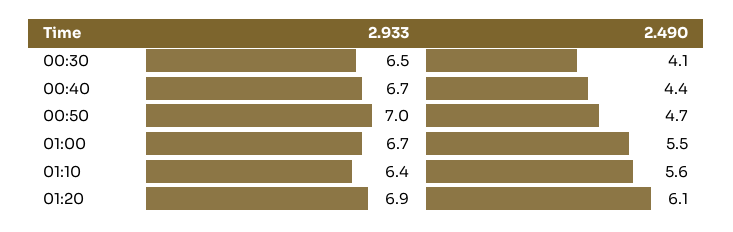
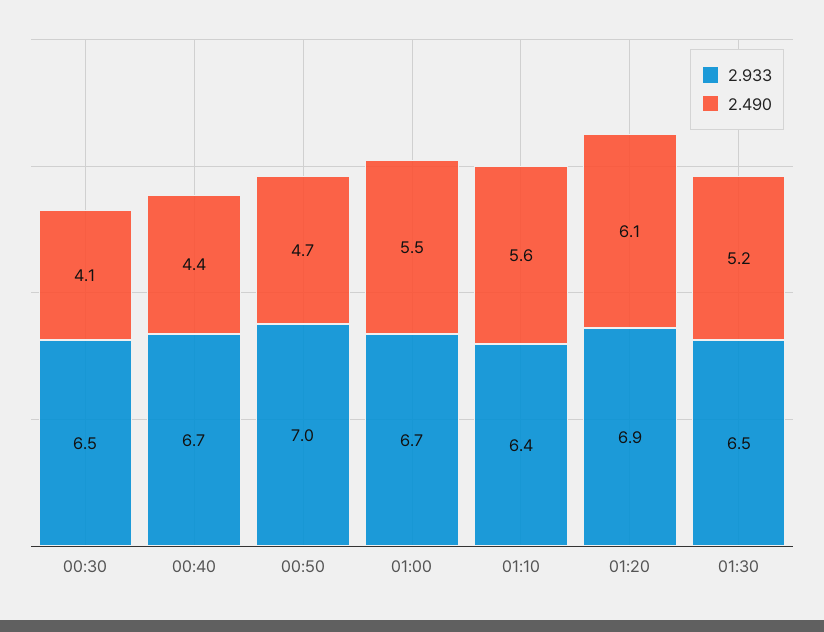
2.933, 01:30: none -> 6.5
2.490, 01:30: none -> 5.2

